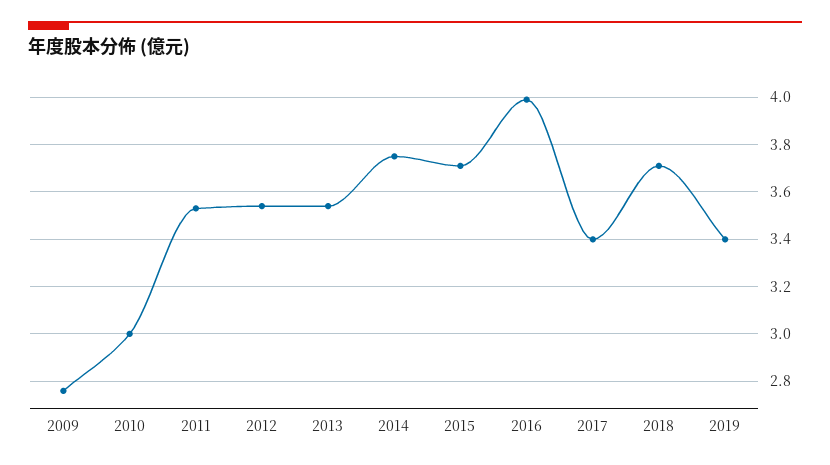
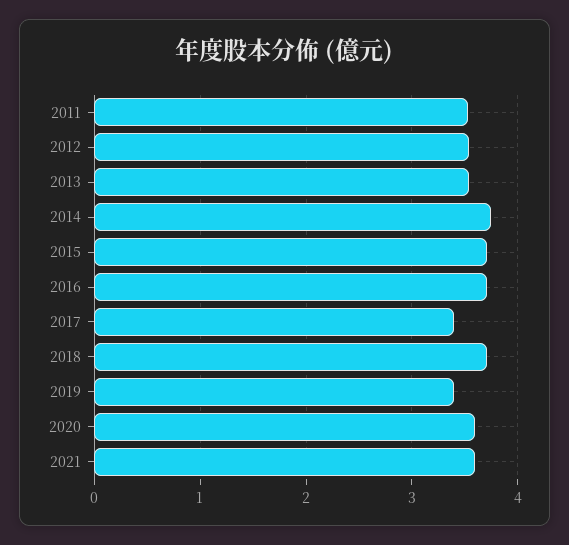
2009: 2.75 -> none
2010: 3 -> none
2016: 4 -> 3.7
2020: none -> 3.6
2021: none -> 3.6

